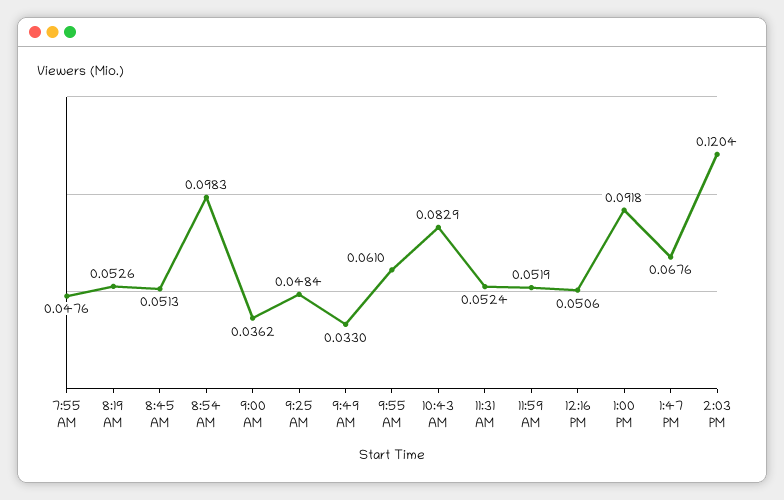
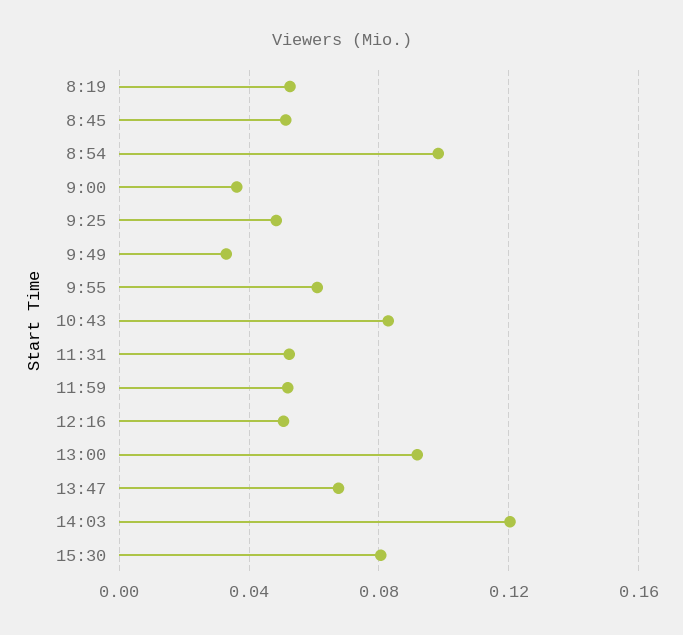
7:55 AM: 0.0476 -> none
15:30: none -> 0.08

